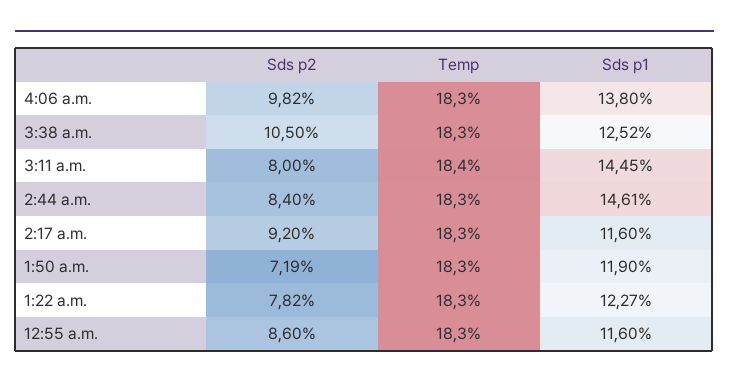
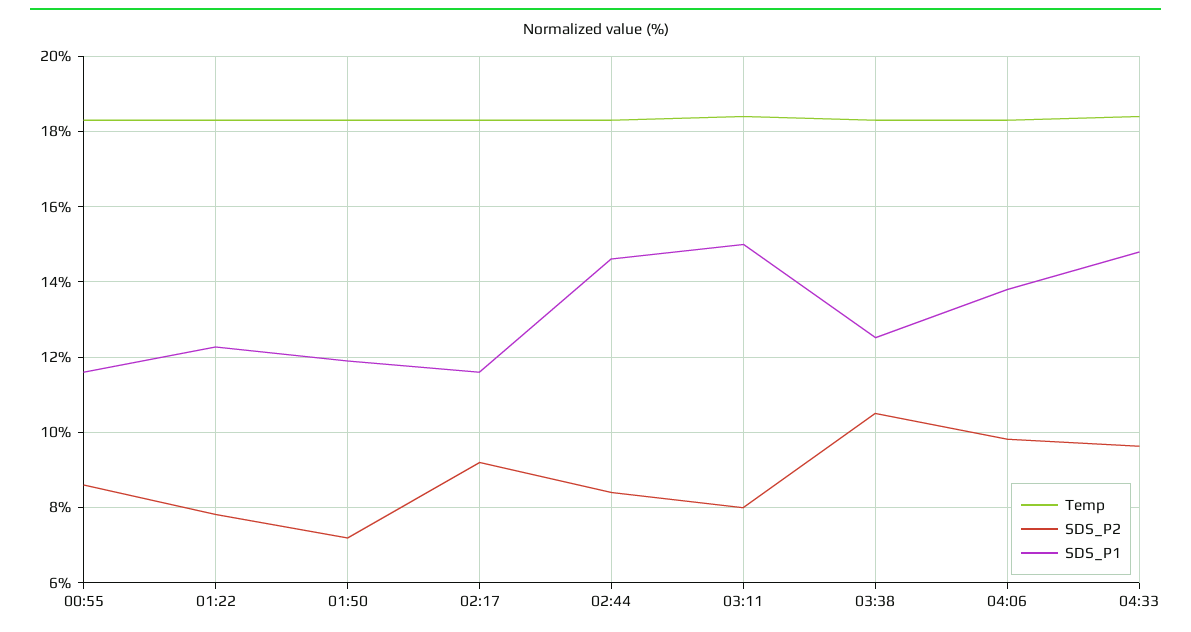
Sds p1, 3:11 a.m.: 14.45 -> 15
Temp, 04:33: none -> 18.4
Sds p2, 04:33: none -> 9.6
Sds p1, 04:33: none -> 14.8

